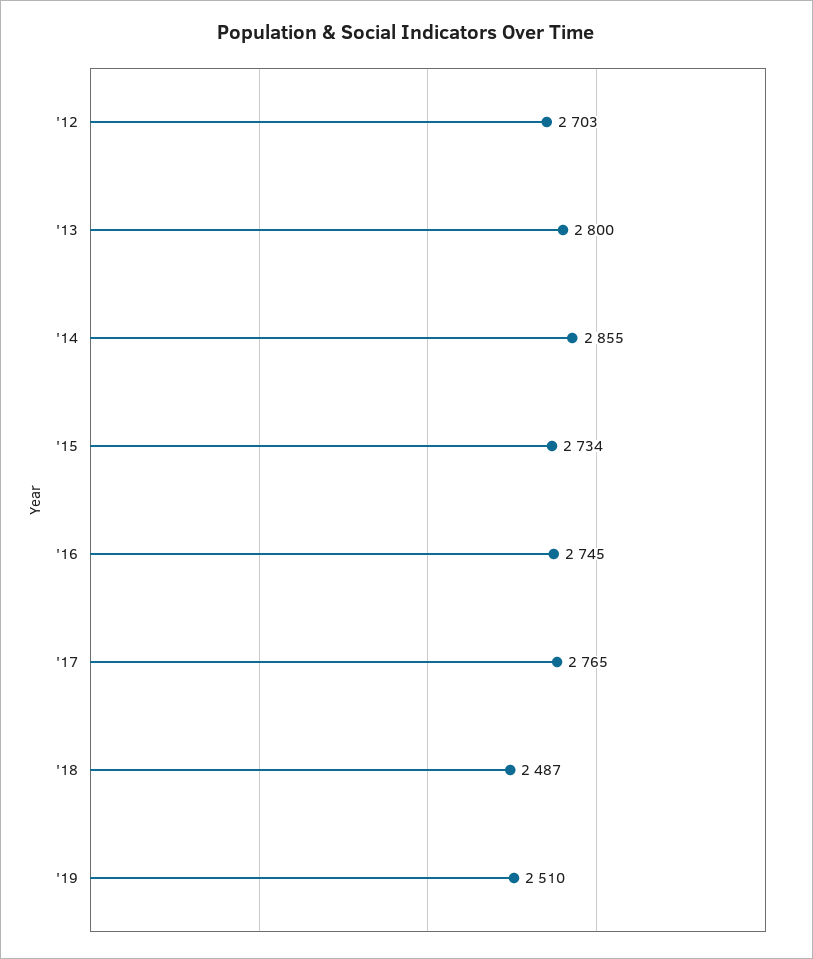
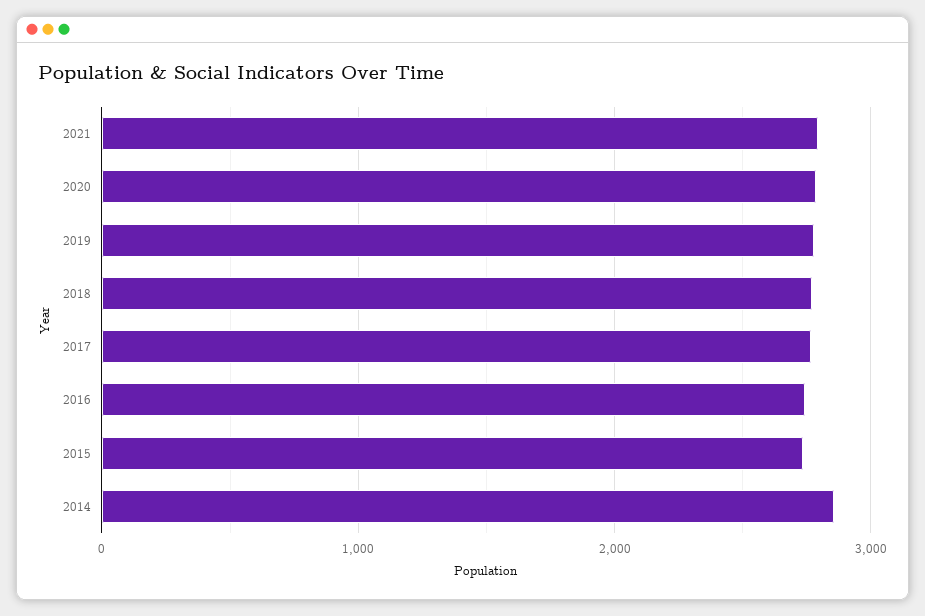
'12: 2703 -> none
'13: 2800 -> none
'18: 2487 -> 2800
'19: 2510 -> 2800
2021: none -> 2800
2020: none -> 2800

